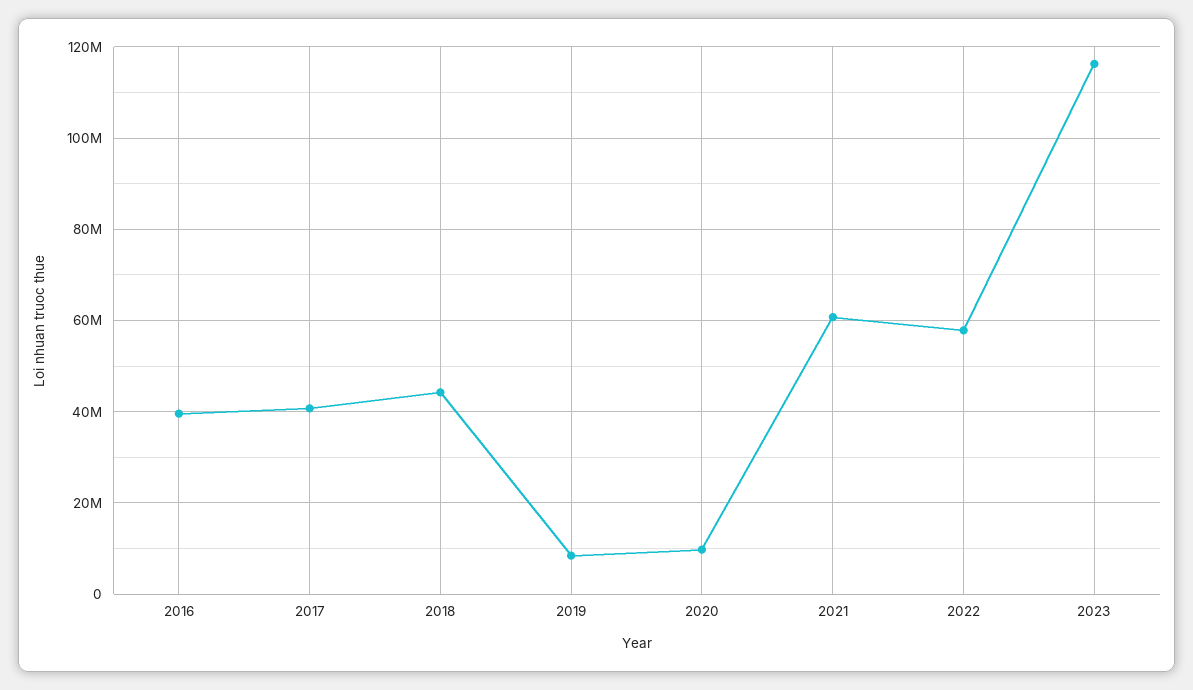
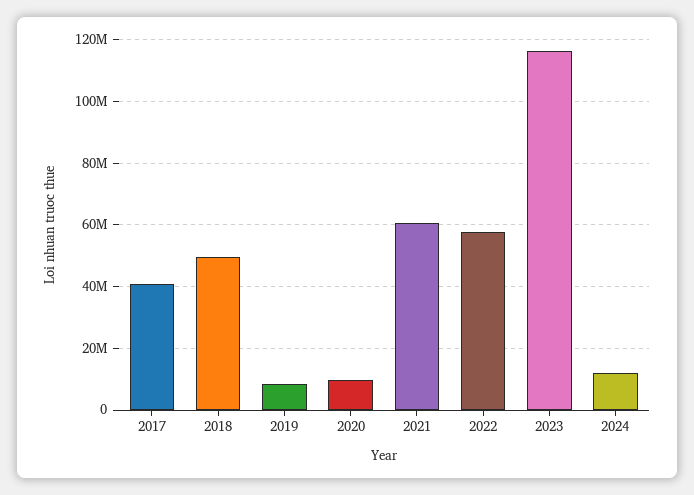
2016: 40000000 -> none
2018: 44000000 -> 50000000
2024: none -> 12000000

